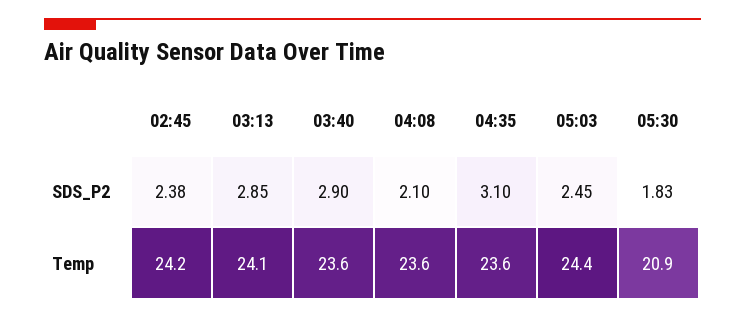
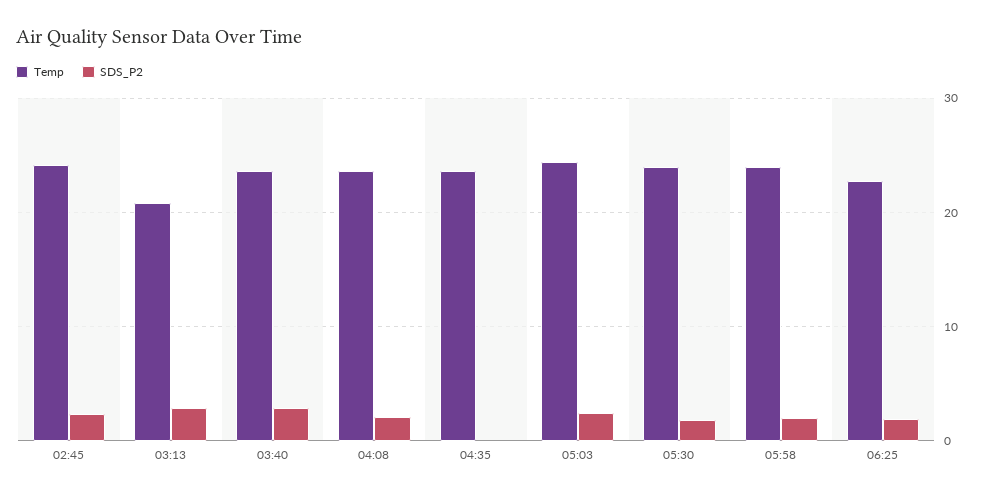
SDS_P2, 04:35: 3.1 -> 0
Temp, 03:13: 24.1 -> 21
Temp, 05:30: 20.9 -> 24
Temp, 05:58: none -> 24
SDS_P2, 05:58: none -> 2
Temp, 06:25: none -> 23
SDS_P2, 06:25: none -> 2

